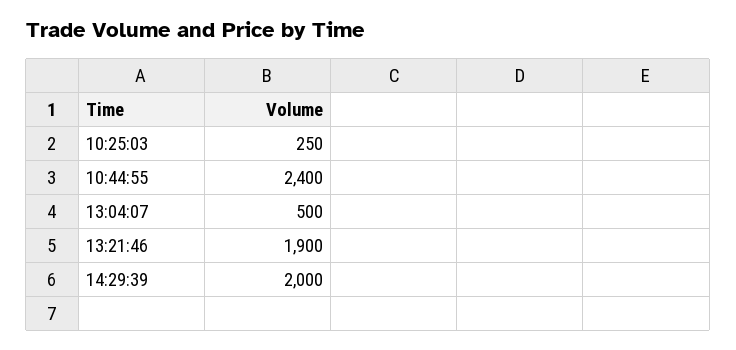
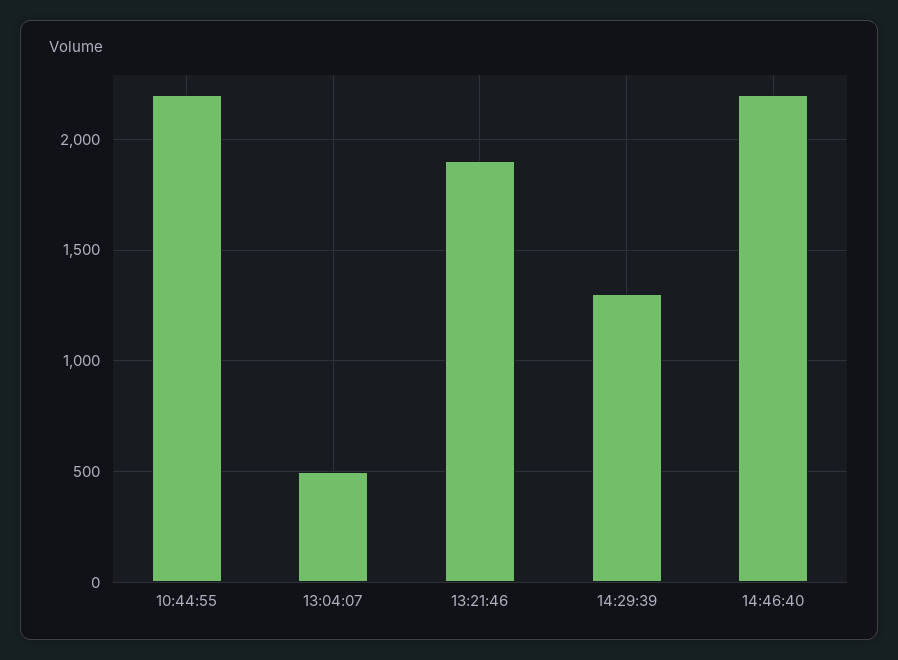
10:25:03: 250 -> none
10:44:55: 2400 -> 2200
14:29:39: 2000 -> 1300
14:46:40: none -> 2200

